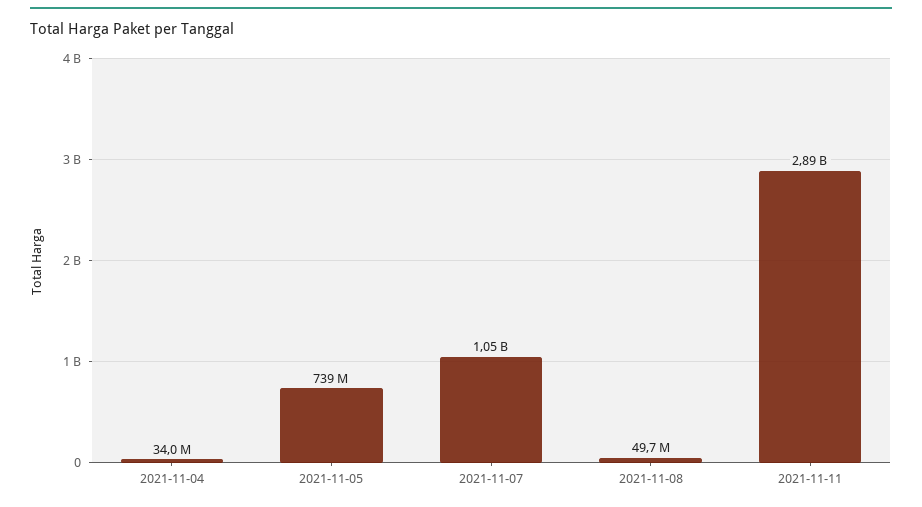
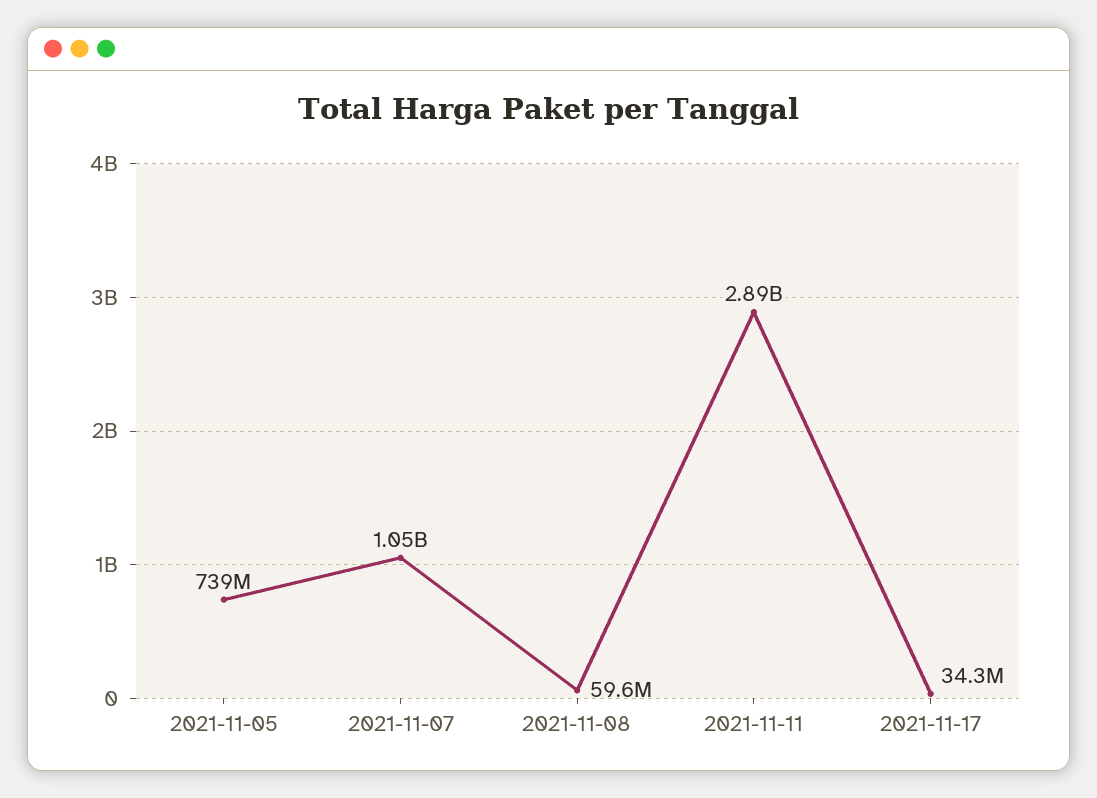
2021-11-04: 34000000 -> none
2021-11-08: 49700000 -> 59600000
2021-11-17: none -> 34300000

